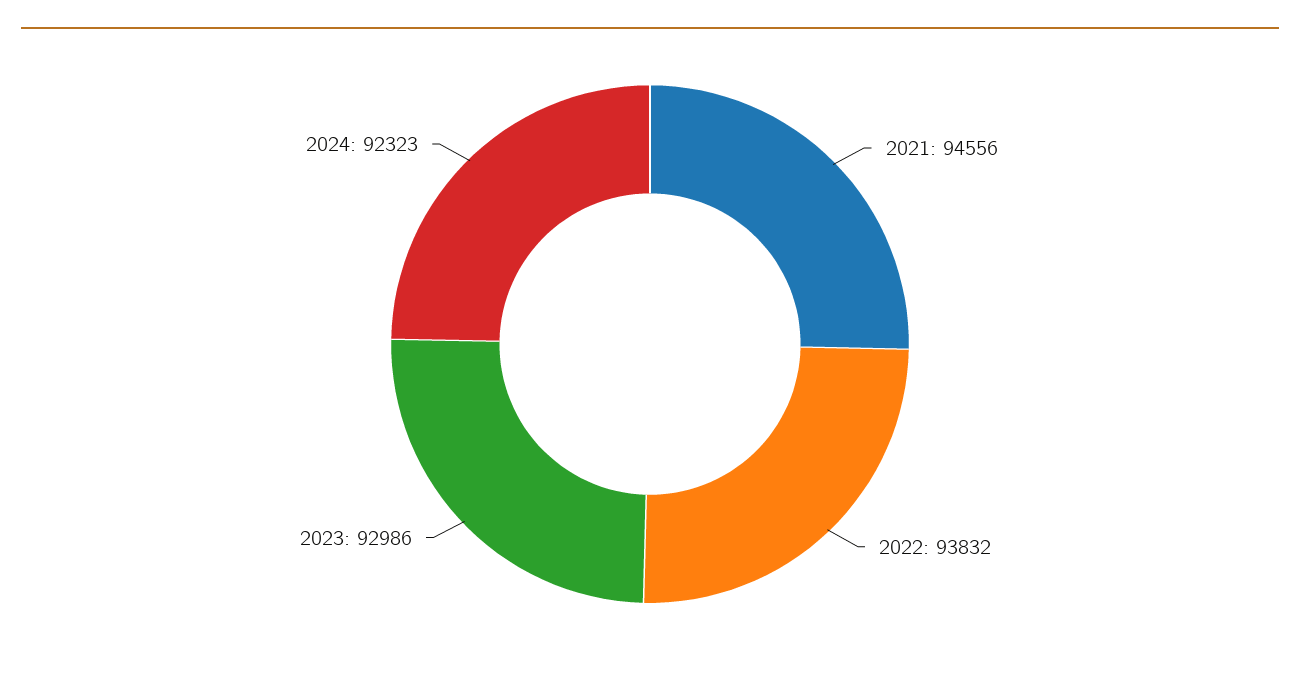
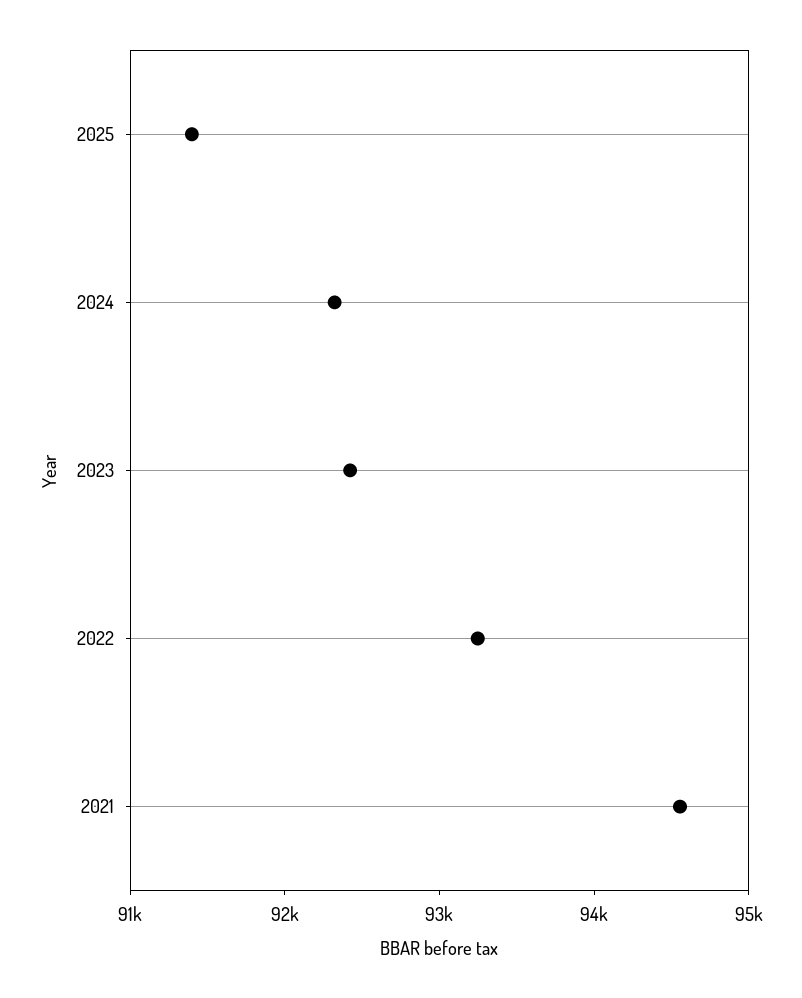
2022: 93832 -> 93200
2023: 92986 -> 92400
2025: none -> 91400

